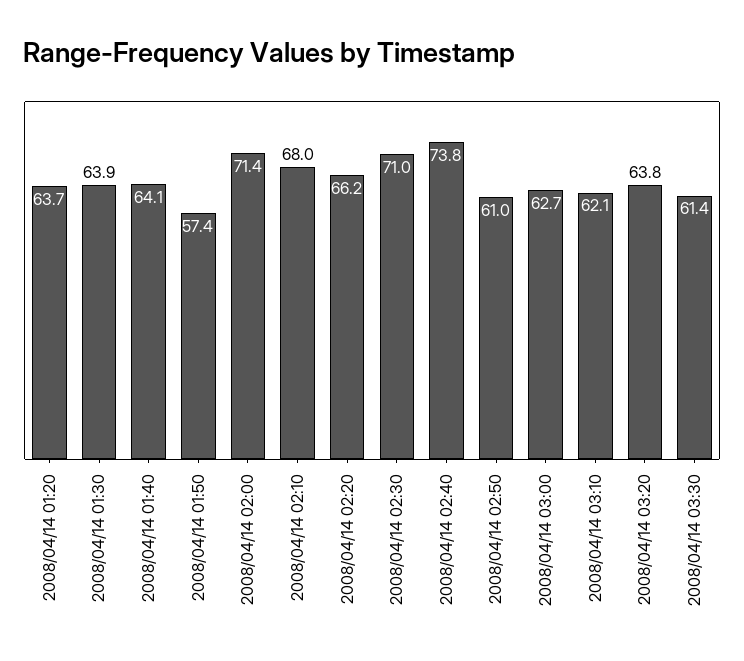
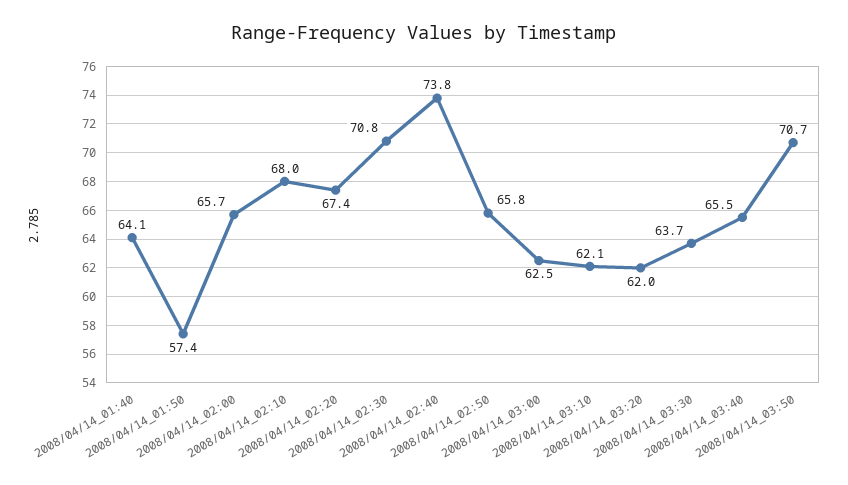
2008/04/14 01:20: 63.7 -> none
2008/04/14 01:30: 63.9 -> none
2008/04/14 02:00: 71.4 -> 65.7
2008/04/14 02:20: 66.2 -> 67.4
2008/04/14 02:30: 71 -> 70.8
2008/04/14 02:50: 61 -> 65.8
2008/04/14 03:00: 62.7 -> 62.5
2008/04/14 03:20: 63.8 -> 62
2008/04/14 03:30: 61.4 -> 63.7
2008/04/14_03:40: none -> 65.5
2008/04/14_03:50: none -> 70.7

